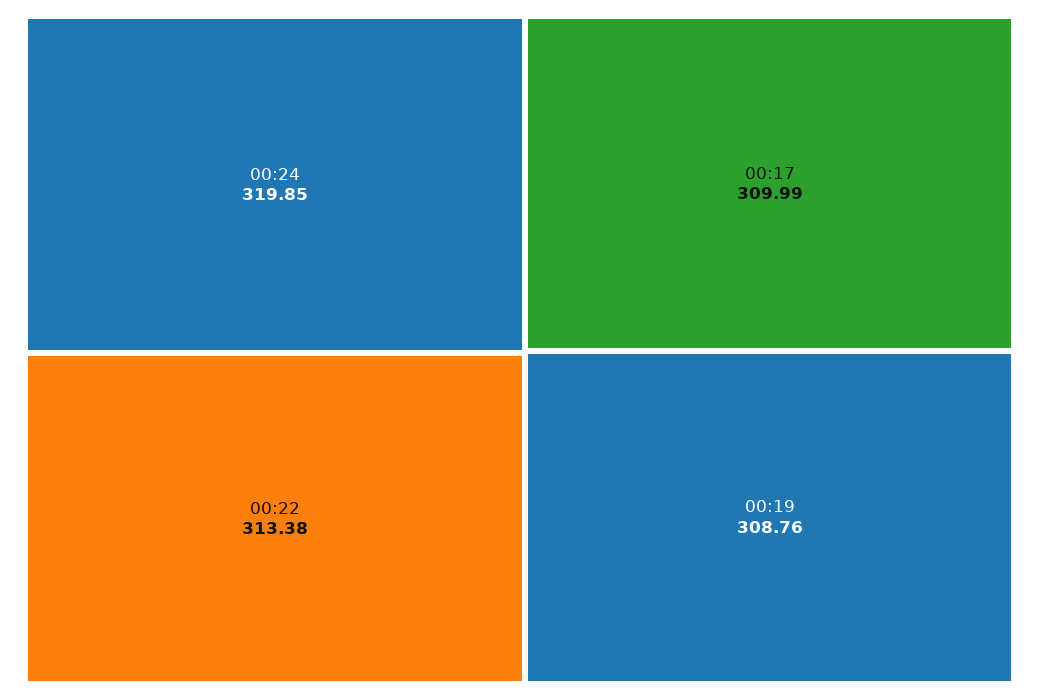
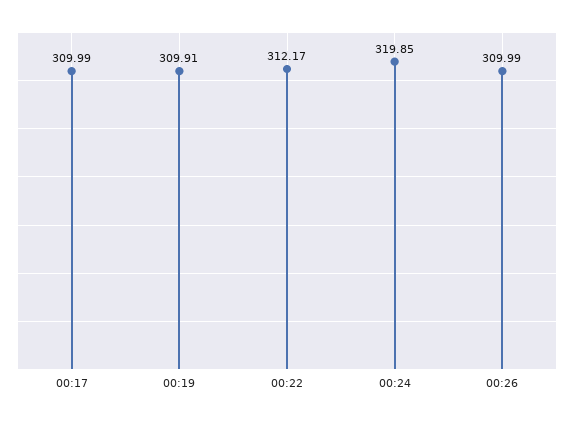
00:22: 313.38 -> 312.17
00:19: 308.76 -> 309.91
00:26: none -> 309.99

